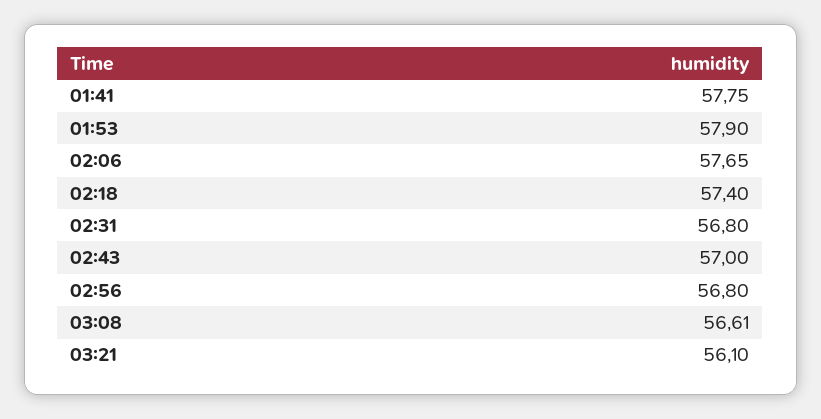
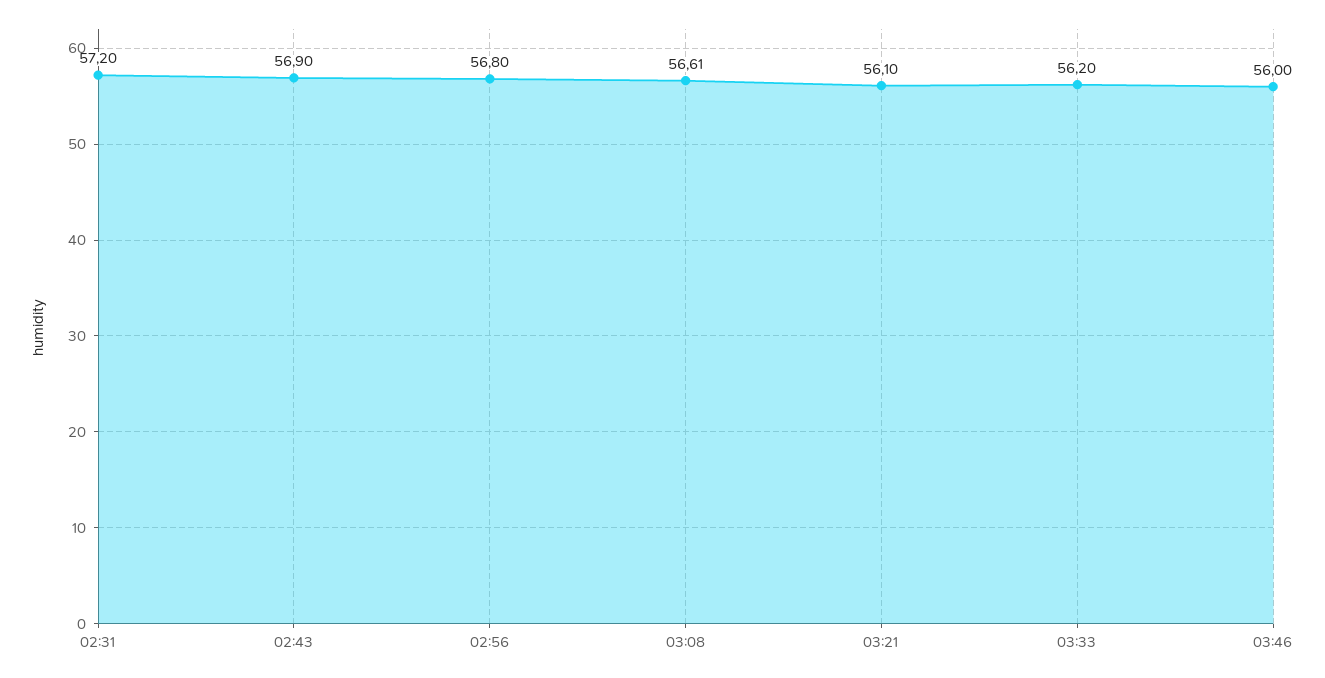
01:41: 57.75 -> none
01:53: 57.9 -> none
02:06: 57.65 -> none
02:18: 57.4 -> none
02:31: 56.8 -> 57.2
02:43: 57 -> 56.9
03:33: none -> 56.2
03:46: none -> 56

